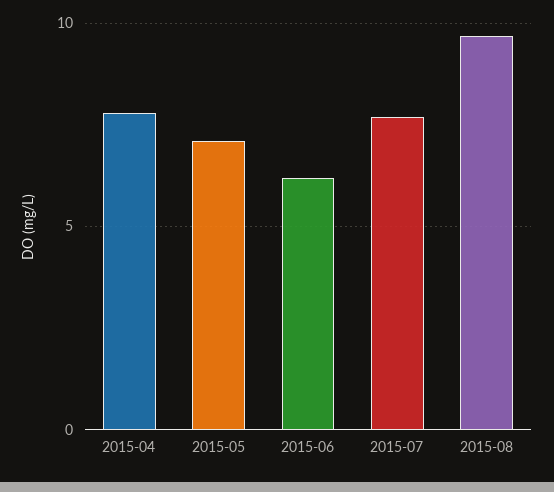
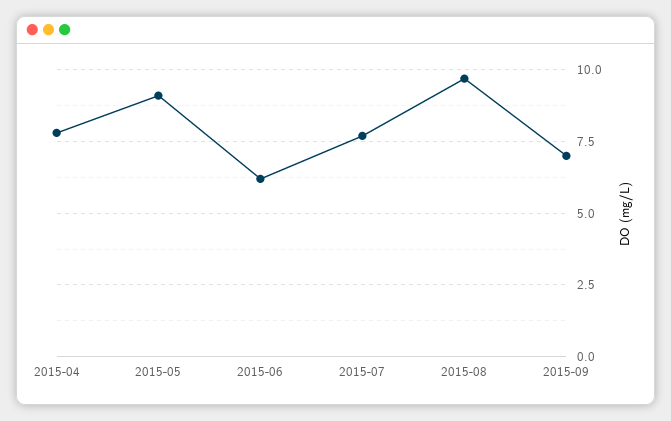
2015-05: 7 -> 9
2015-09: none -> 7

